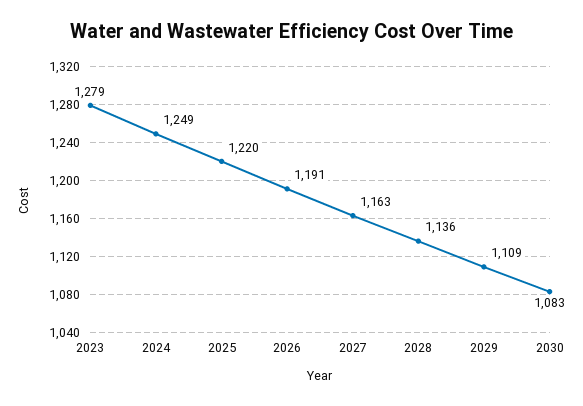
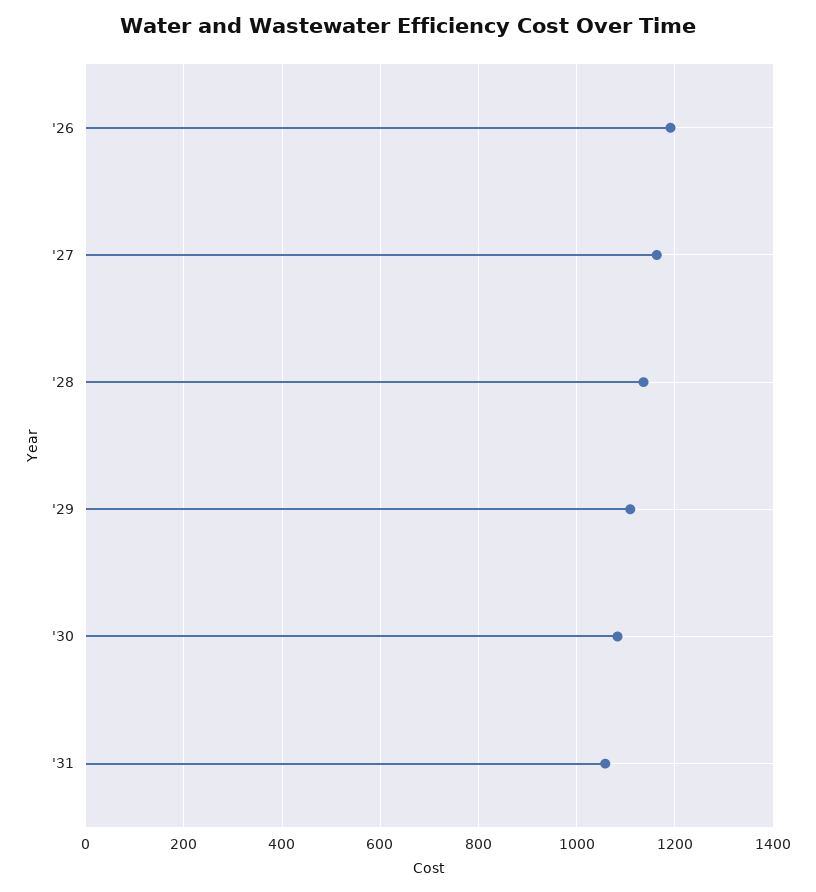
2023: 1279 -> none
2024: 1249 -> none
2025: 1220 -> none
'31: none -> 1060

